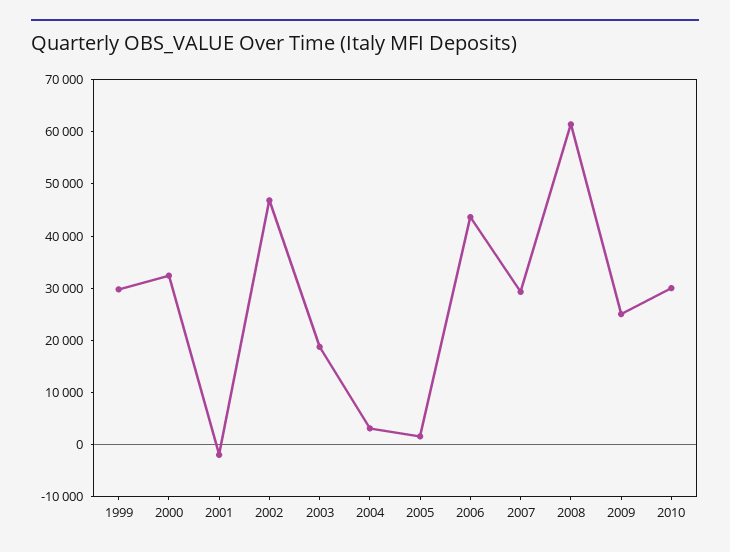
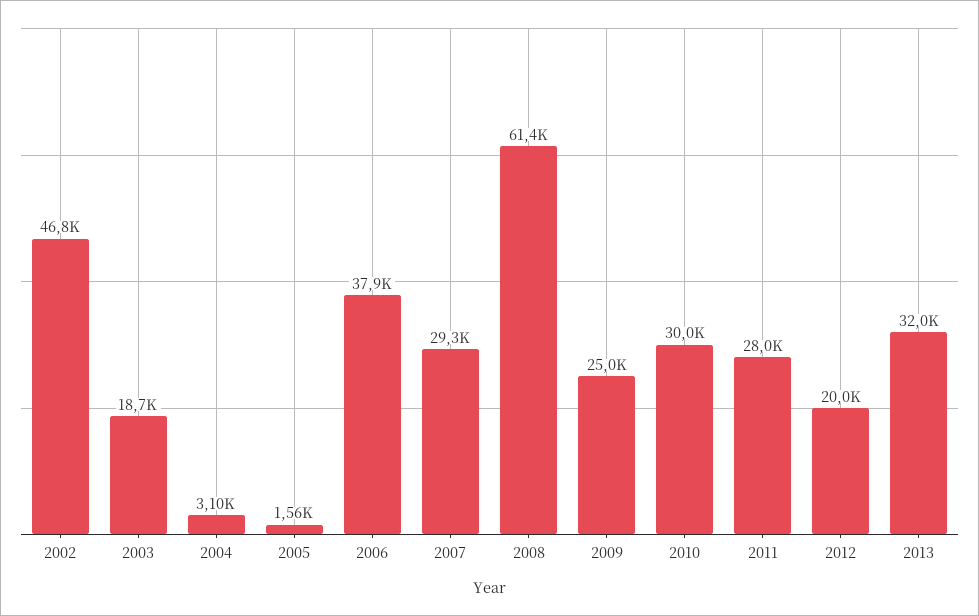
1999: 30000 -> none
2000: 32000 -> none
2001: -2000 -> none
2006: 44000 -> 37900
2011: none -> 28000
2012: none -> 20000
2013: none -> 32000

